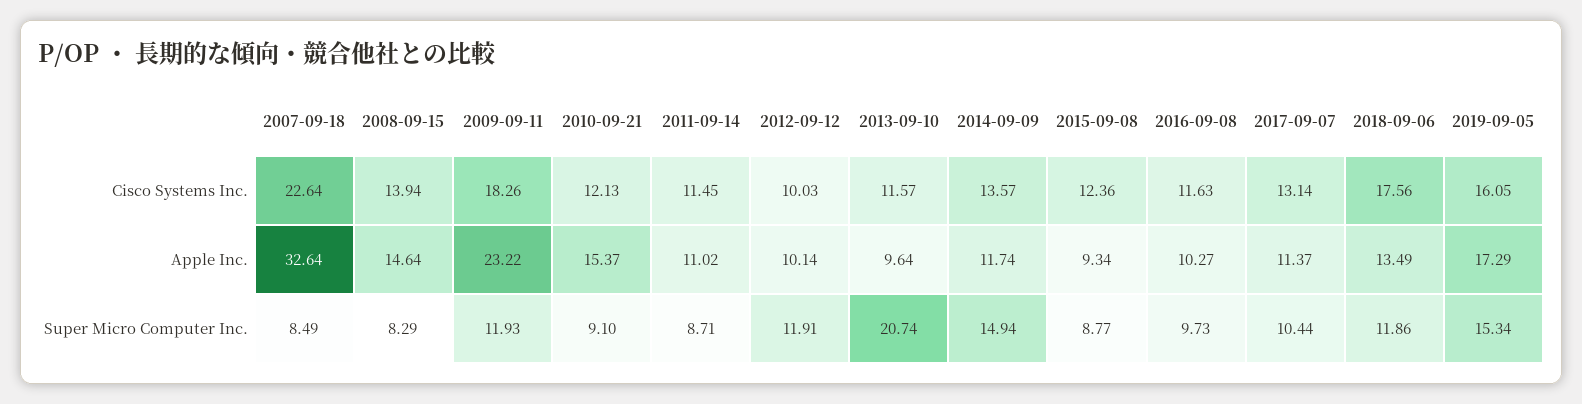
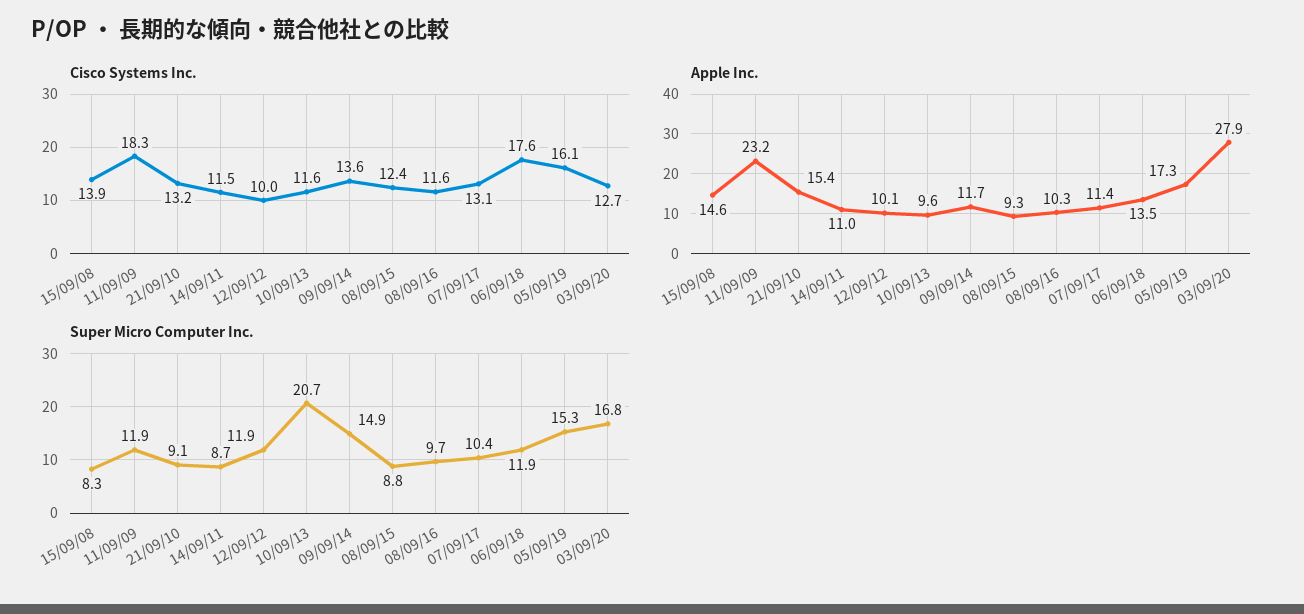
Cisco Systems Inc., 2007-09-18: 22.64 -> none
Cisco Systems Inc., 2010-09-21: 12.13 -> 13.2
Apple Inc., 2007-09-18: 32.64 -> none
Super Micro Computer Inc., 2007-09-18: 8.49 -> none
Cisco Systems Inc., 03/09/20: none -> 12.7
Apple Inc., 03/09/20: none -> 27.9
Super Micro Computer Inc., 03/09/20: none -> 16.8

